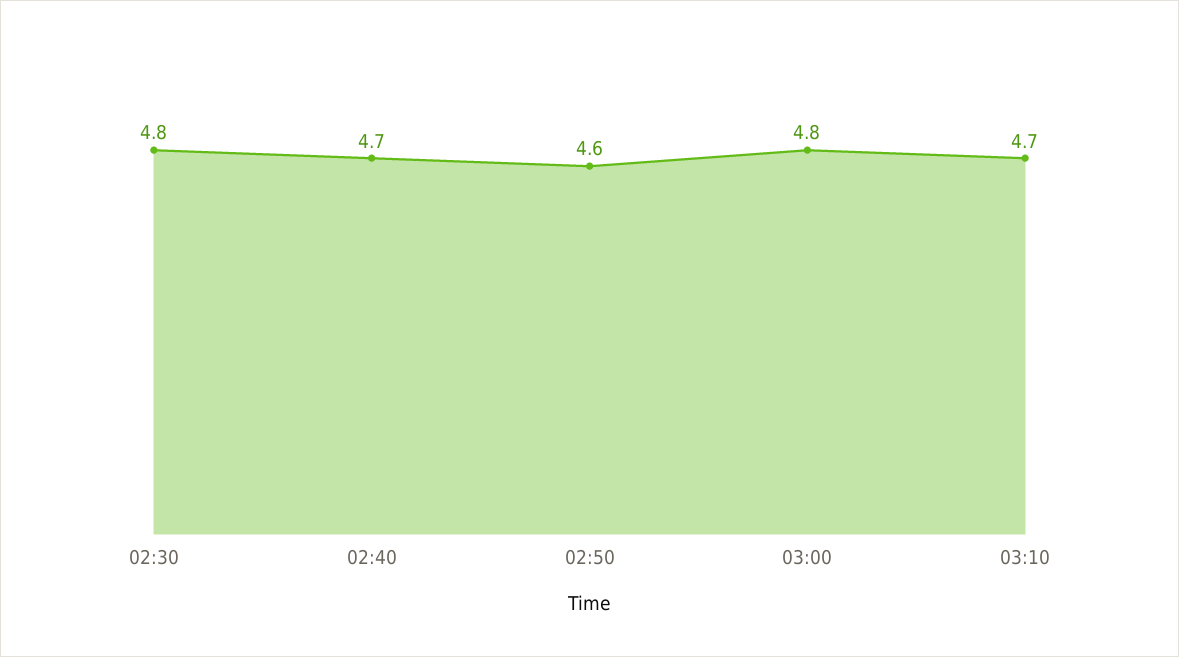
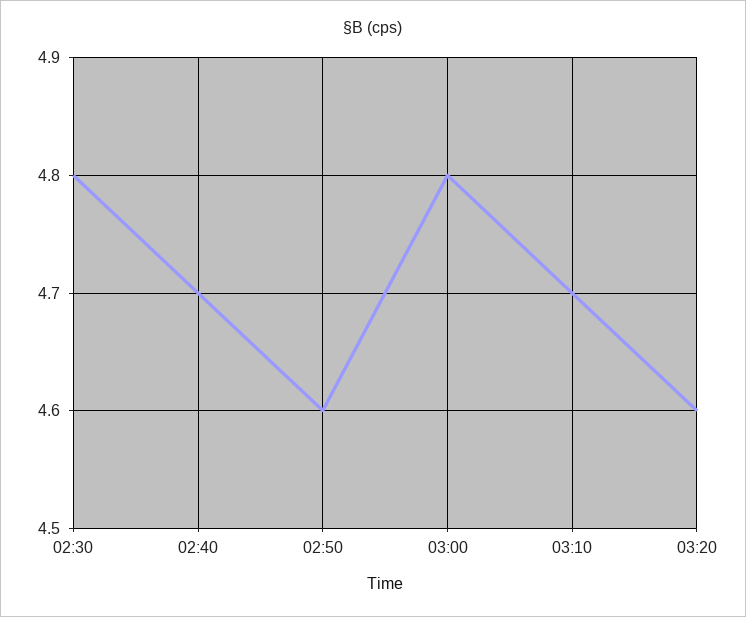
03:20: none -> 4.6

